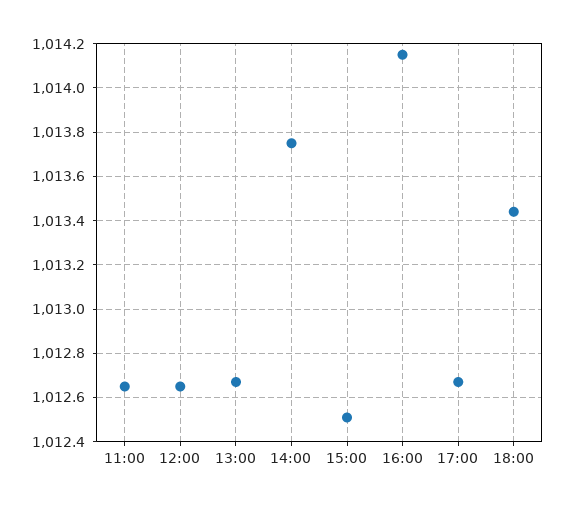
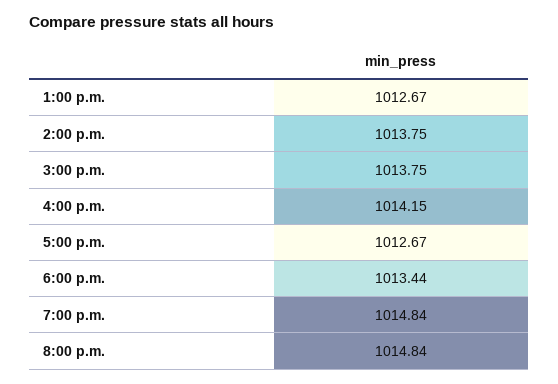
11:00: 1012.65 -> none
12:00: 1012.65 -> none
15:00: 1012.5 -> 1013.75
7:00 p.m.: none -> 1014.84
8:00 p.m.: none -> 1014.84

